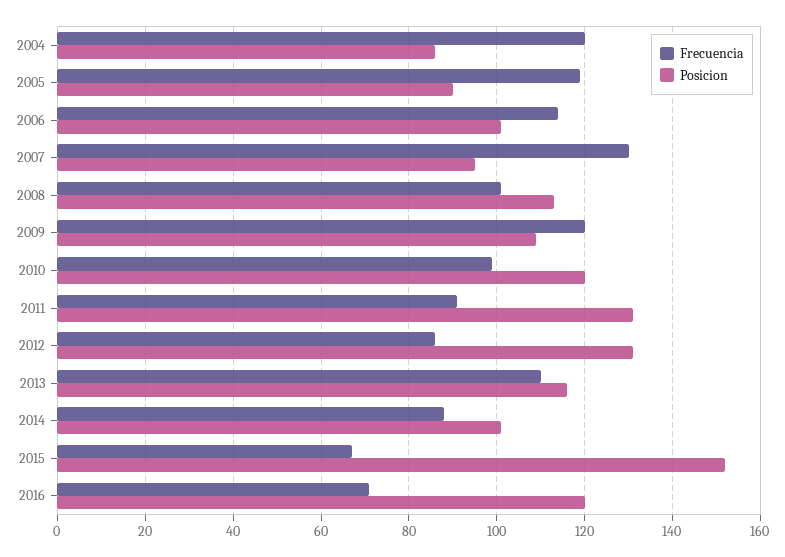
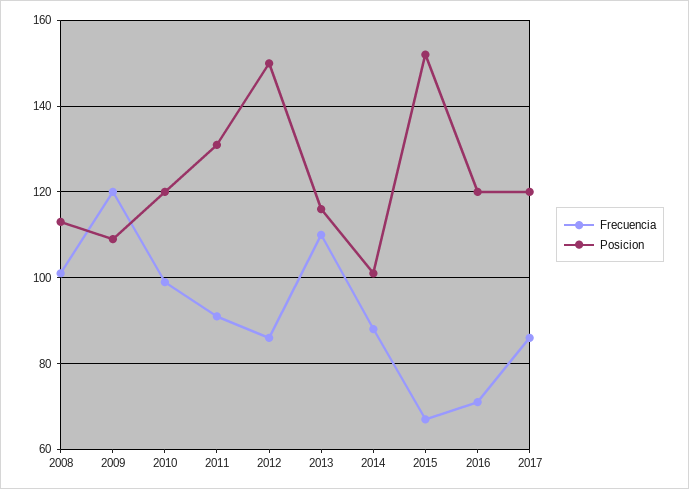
Frecuencia, 2004: 120 -> none
Posicion, 2004: 85 -> none
Frecuencia, 2005: 120 -> none
Posicion, 2005: 90 -> none
Frecuencia, 2006: 115 -> none
Posicion, 2006: 100 -> none
Frecuencia, 2007: 130 -> none
Posicion, 2007: 95 -> none
Posicion, 2012: 130 -> 150
Frecuencia, 2017: none -> 85
Posicion, 2017: none -> 120

